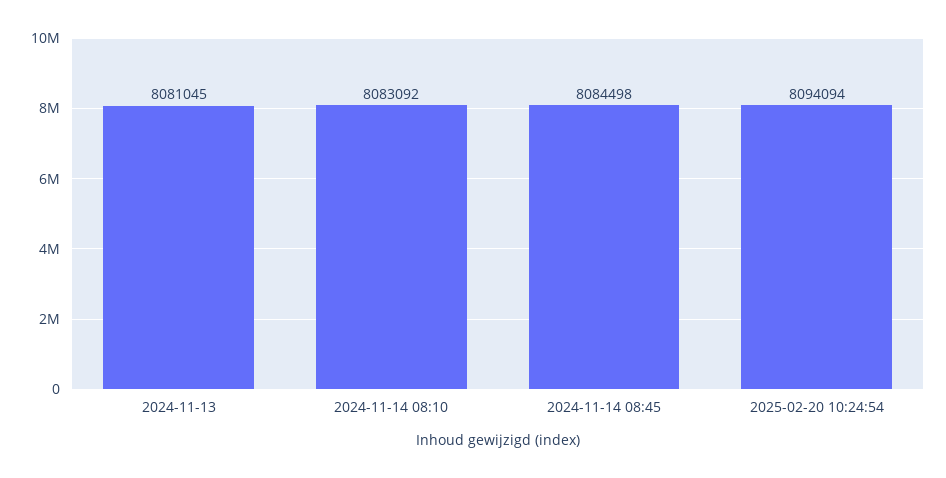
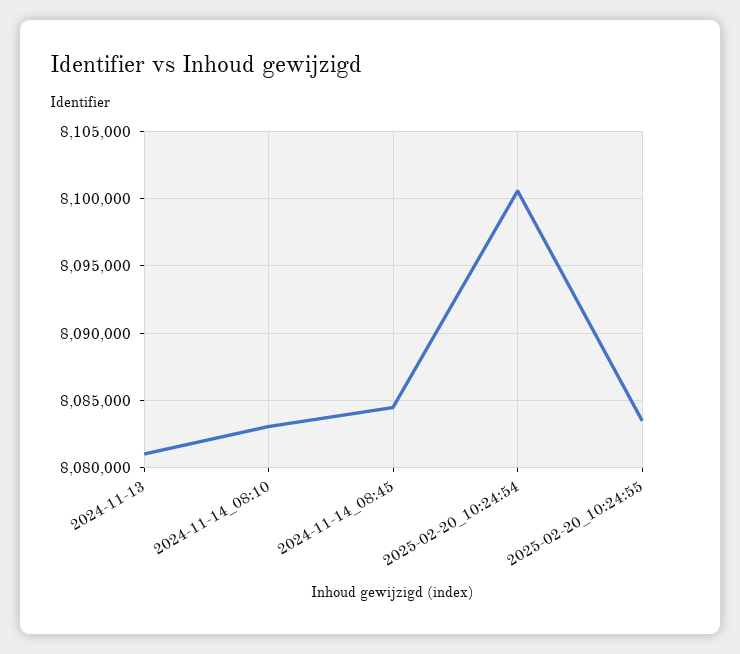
2025-02-20 10:24:54: 8094094 -> 8100500
2025-02-20_10:24:55: none -> 8083500

